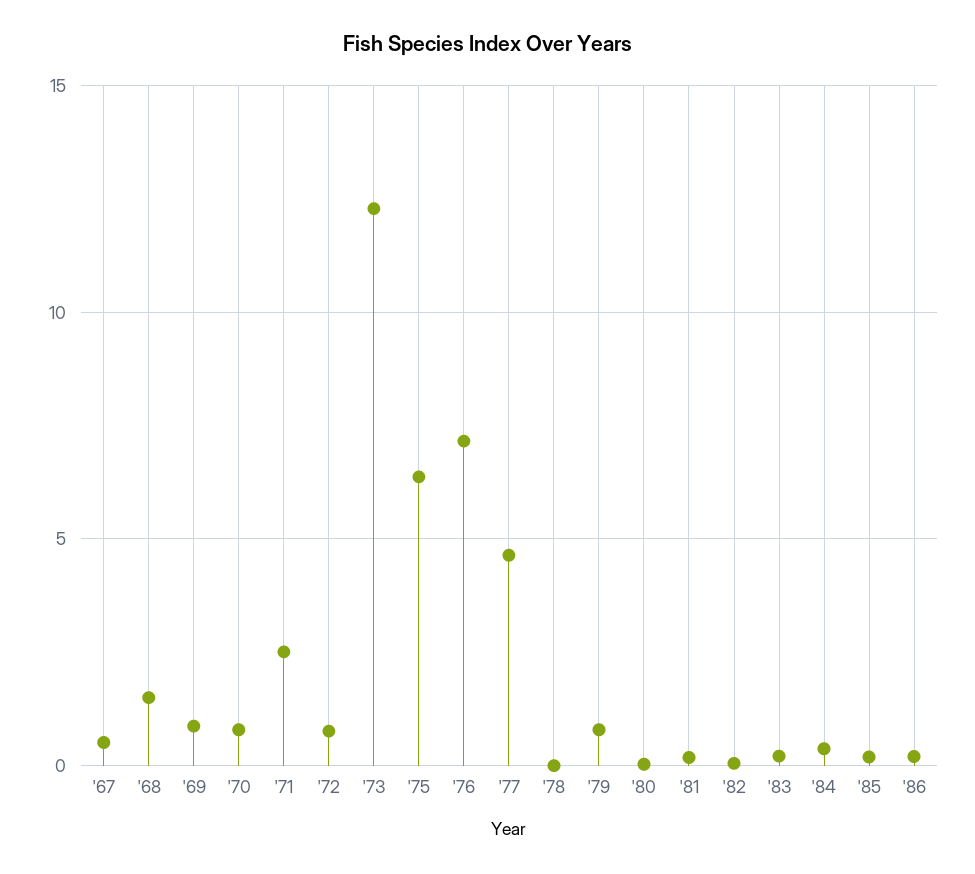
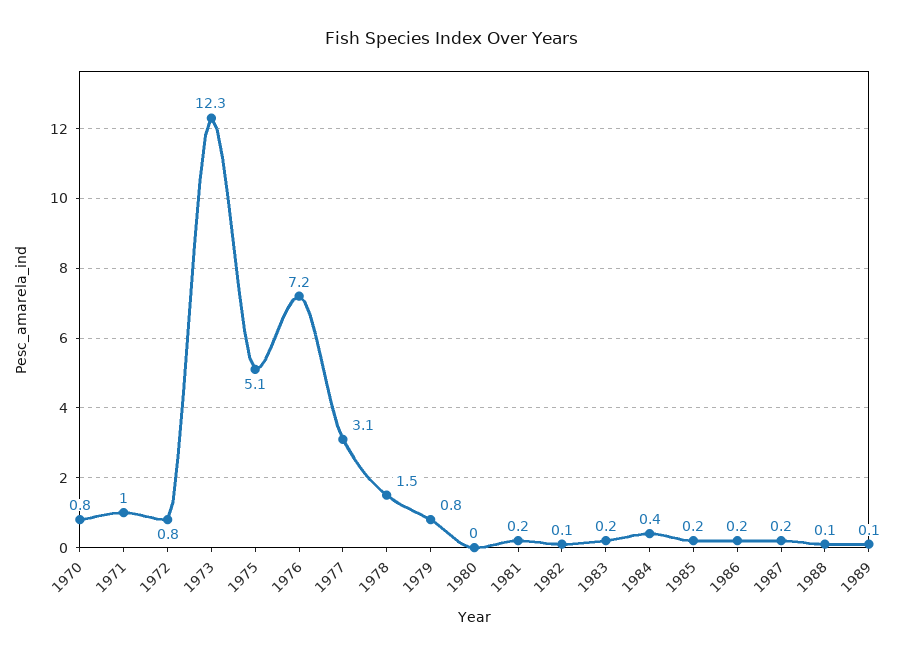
'67: 0.5 -> none
'68: 1.5 -> none
'69: 1 -> none
'71: 2.5 -> 1
'75: 6.5 -> 5.1
'77: 4.5 -> 3.1
'78: 0 -> 1.5
1987: none -> 0.2
1988: none -> 0.1
1989: none -> 0.1

